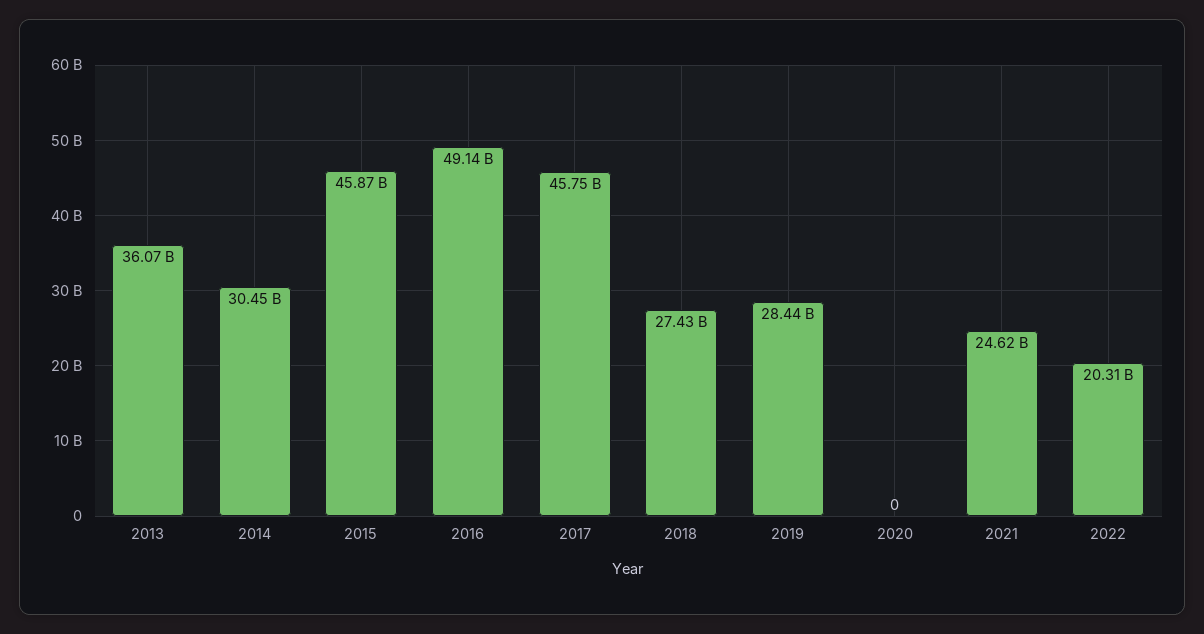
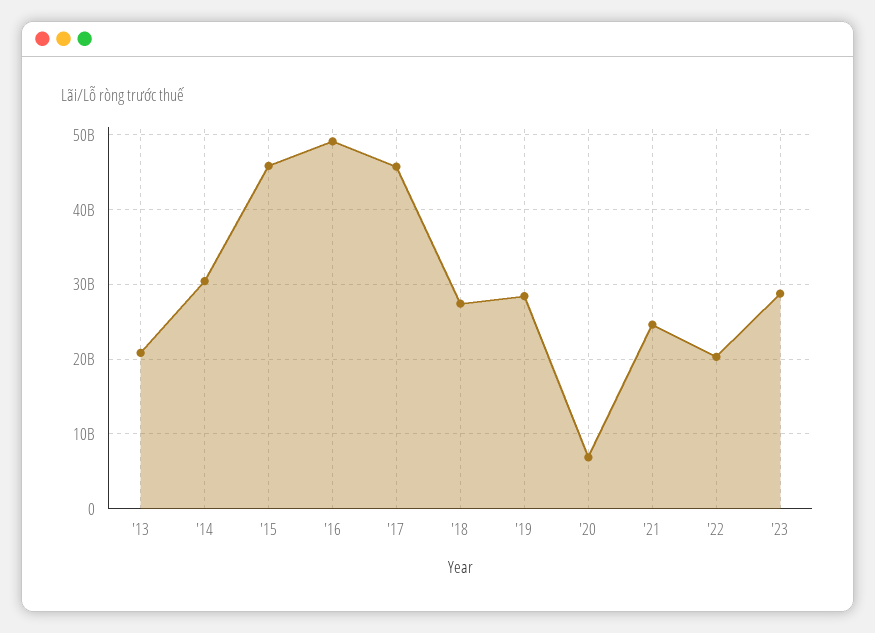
2013: 36070000000 -> 21000000000
2020: 0 -> 7000000000
'23: none -> 29000000000

